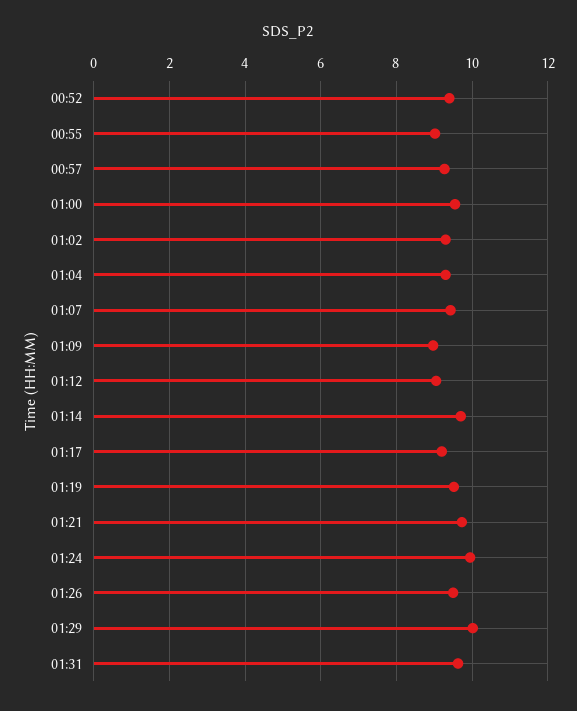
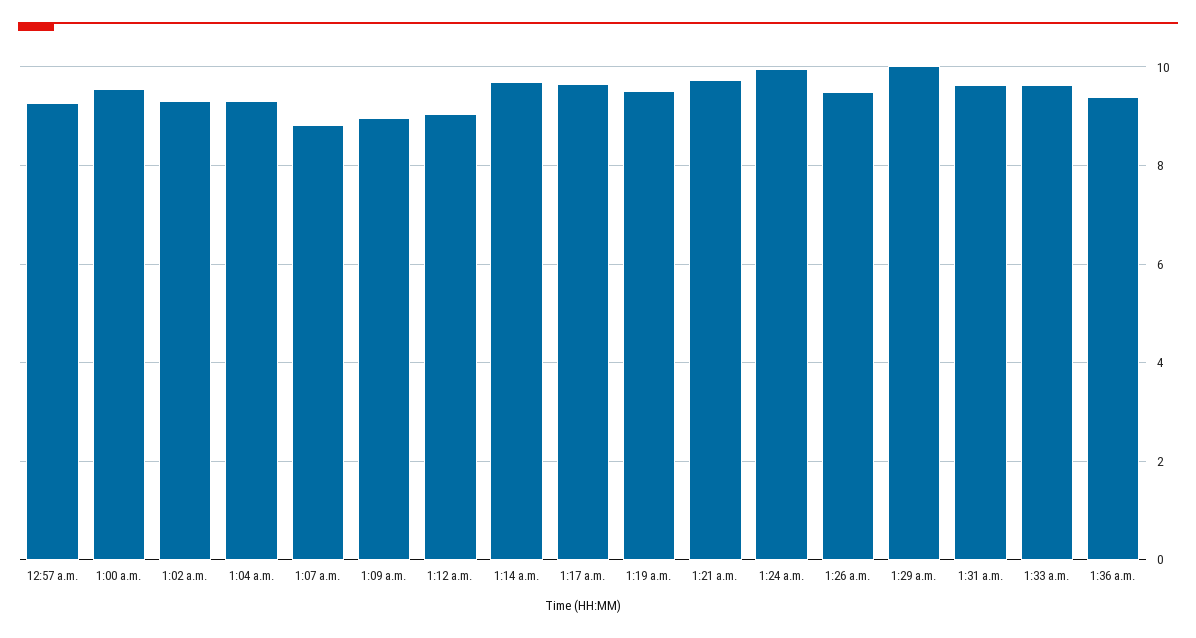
00:52: 9.4 -> none
00:55: 9 -> none
01:07: 9.4 -> 8.8
01:17: 9.2 -> 9.6
1:33 a.m.: none -> 9.6
1:36 a.m.: none -> 9.4

